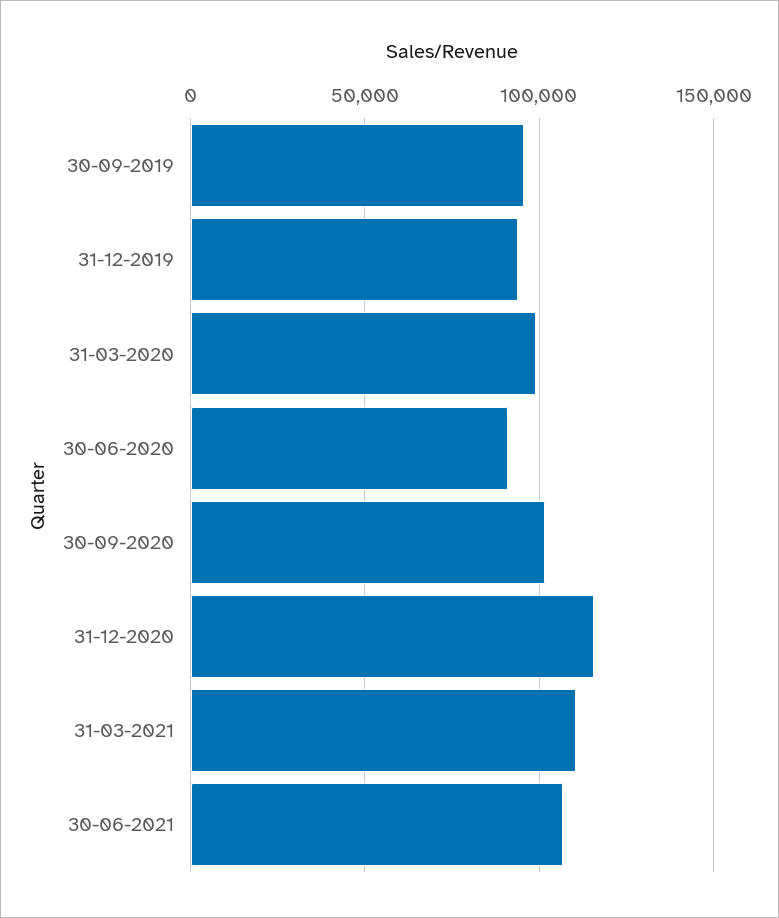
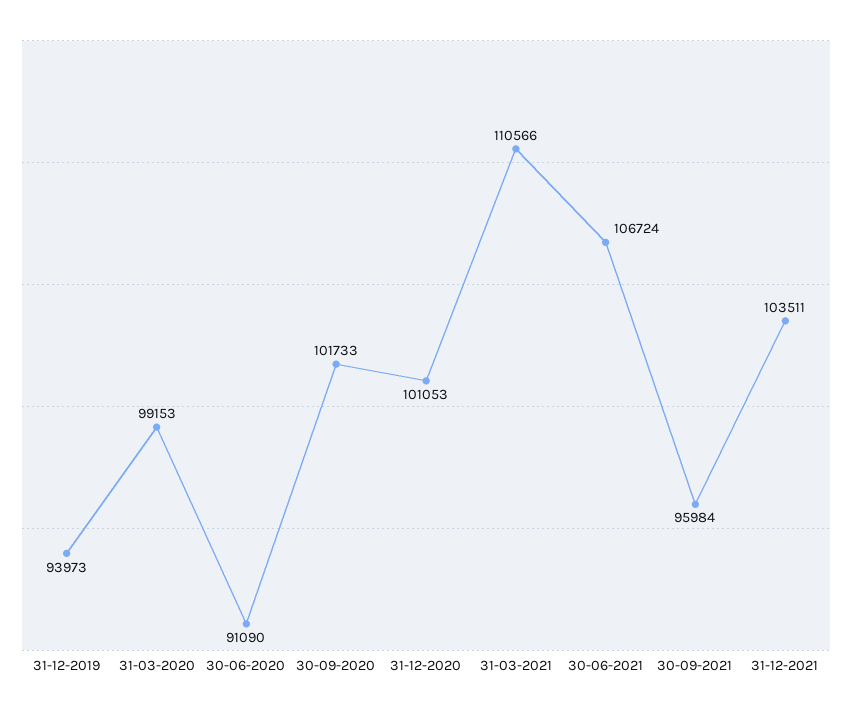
30-09-2019: 95000 -> none
31-12-2020: 115000 -> 101053
30-09-2021: none -> 95984
31-12-2021: none -> 103511

